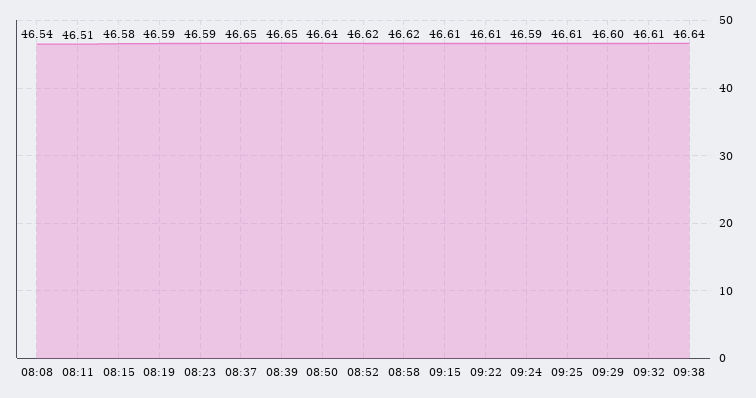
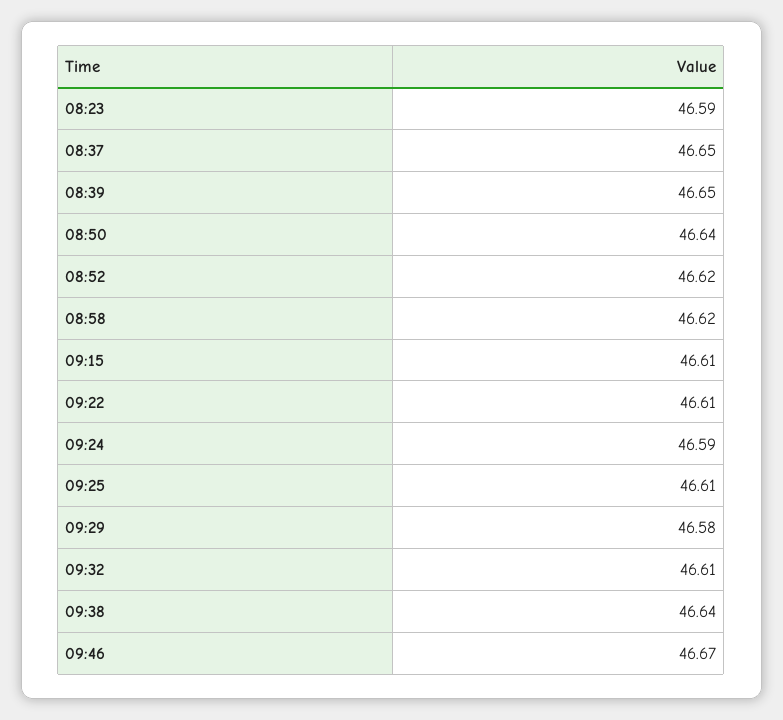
08:08: 46.54 -> none
08:11: 46.51 -> none
08:15: 46.58 -> none
08:19: 46.59 -> none
09:29: 46.6 -> 46.58
09:46: none -> 46.67

